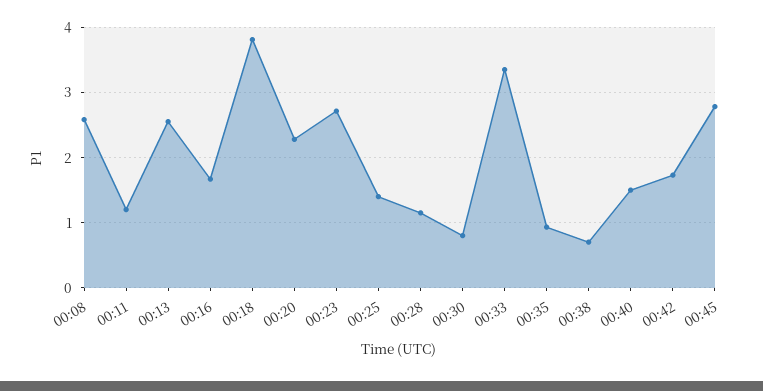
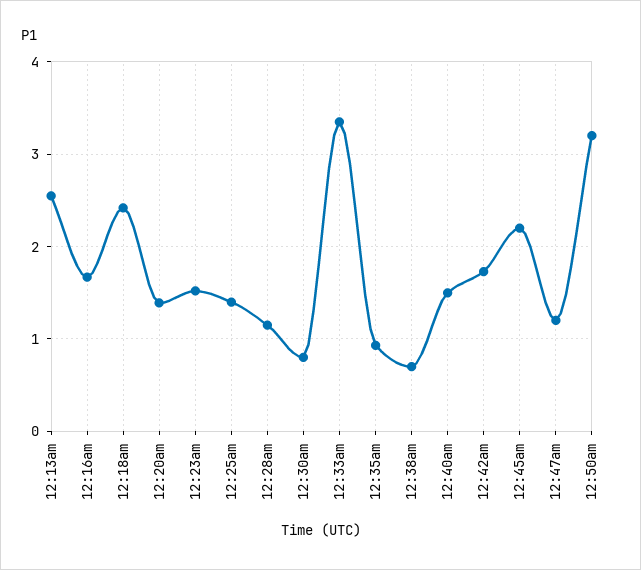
00:08: 2.6 -> none
00:11: 1.2 -> none
00:18: 3.8 -> 2.4
00:20: 2.3 -> 1.4
00:23: 2.7 -> 1.5
00:45: 2.8 -> 2.2
12:47am: none -> 1.2
12:50am: none -> 3.2

